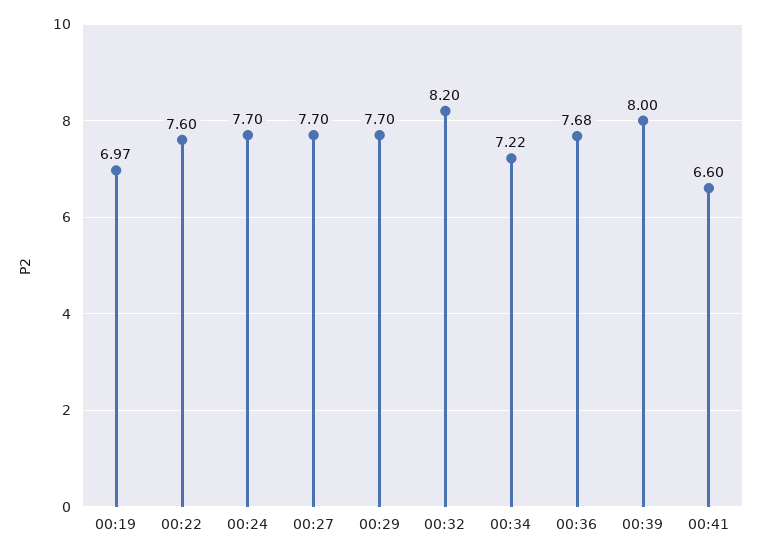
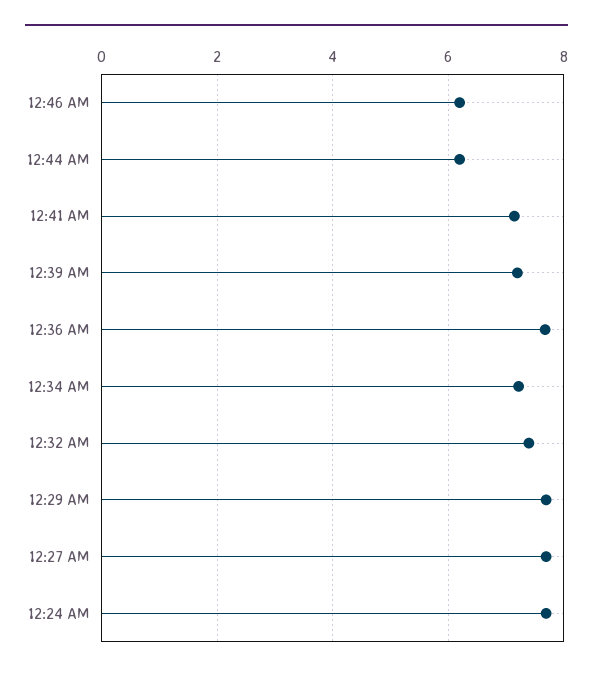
00:19: 6.97 -> none
00:22: 7.6 -> none
00:32: 8.2 -> 7.4
00:39: 8 -> 7.2
00:41: 6.6 -> 7.2
12:46 AM: none -> 6.2
12:44 AM: none -> 6.2

